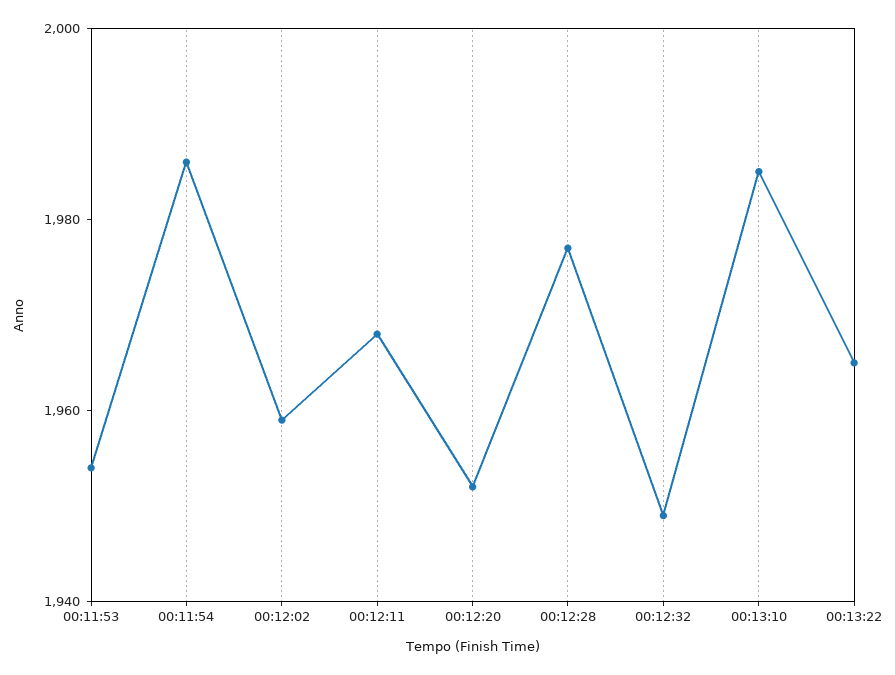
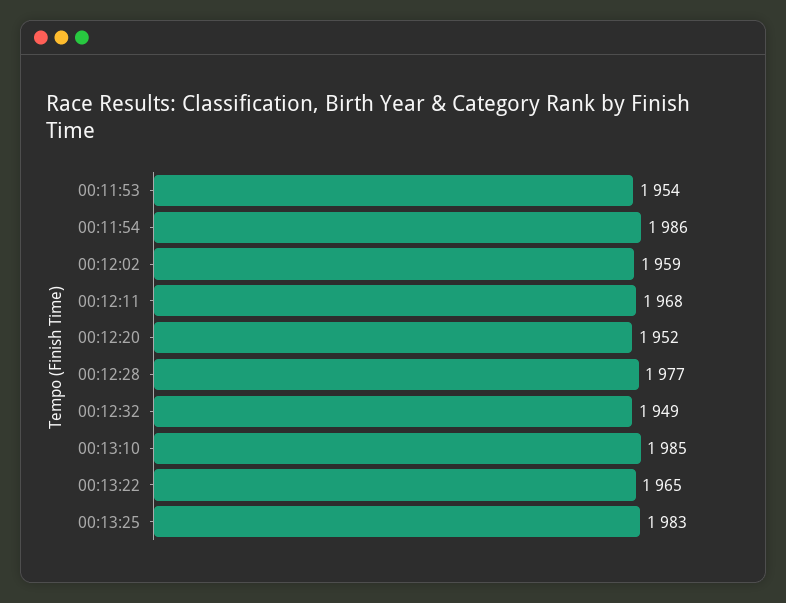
00:13:25: none -> 1983

